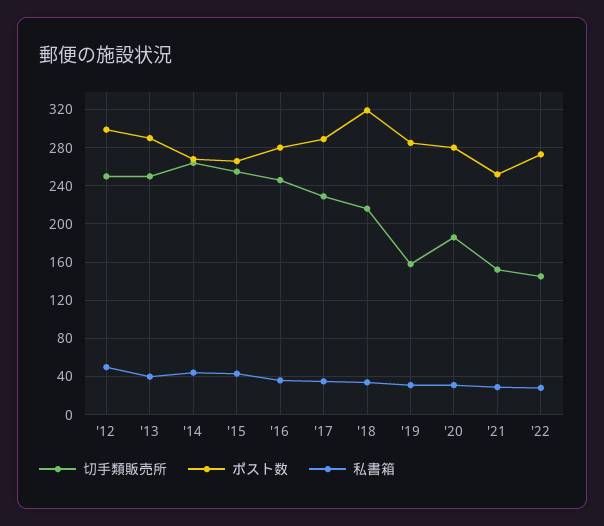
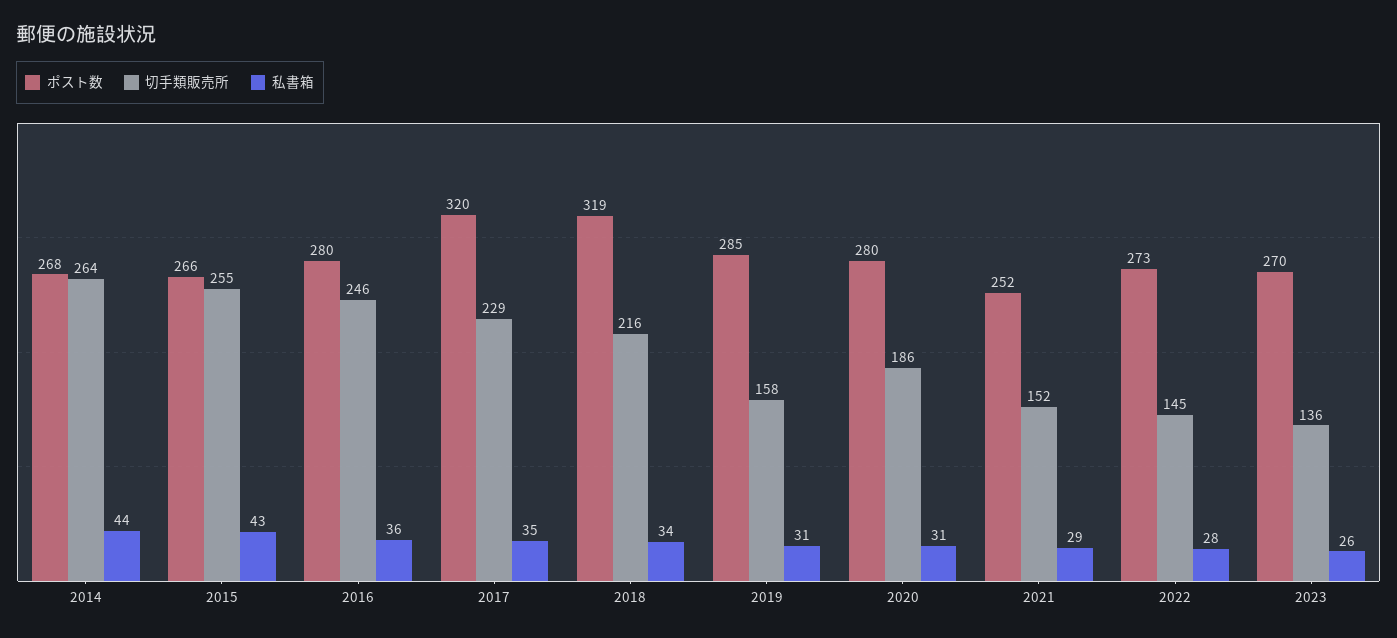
切手類販売所, '12: 250 -> none
ポスト数, '12: 300 -> none
私書箱, '12: 50 -> none
切手類販売所, '13: 250 -> none
ポスト数, '13: 290 -> none
私書箱, '13: 40 -> none
ポスト数, '17: 290 -> 320
ポスト数, 2023: none -> 270
切手類販売所, 2023: none -> 136
私書箱, 2023: none -> 26

